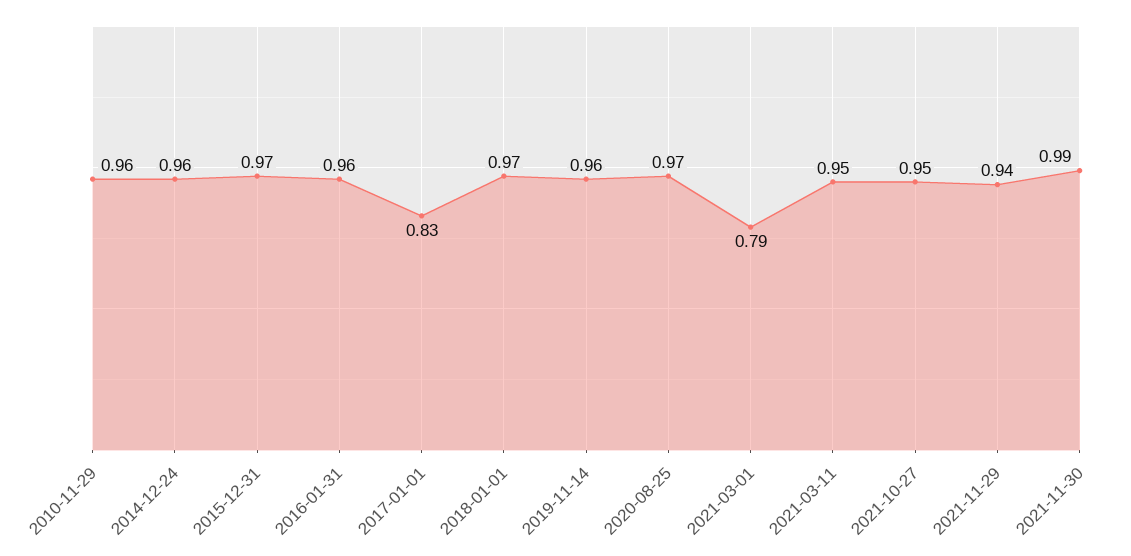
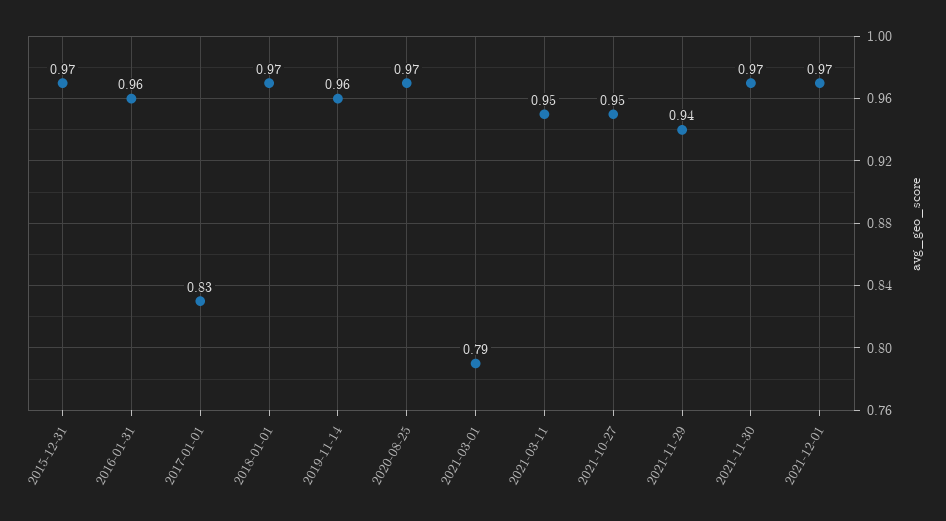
2010-11-29: 0.96 -> none
2014-12-24: 0.96 -> none
2021-11-30: 0.99 -> 0.97
2021-12-01: none -> 0.97

